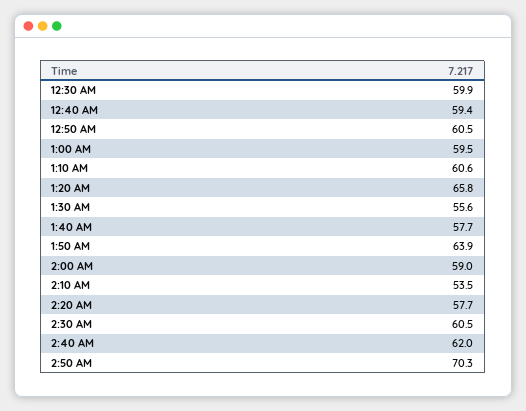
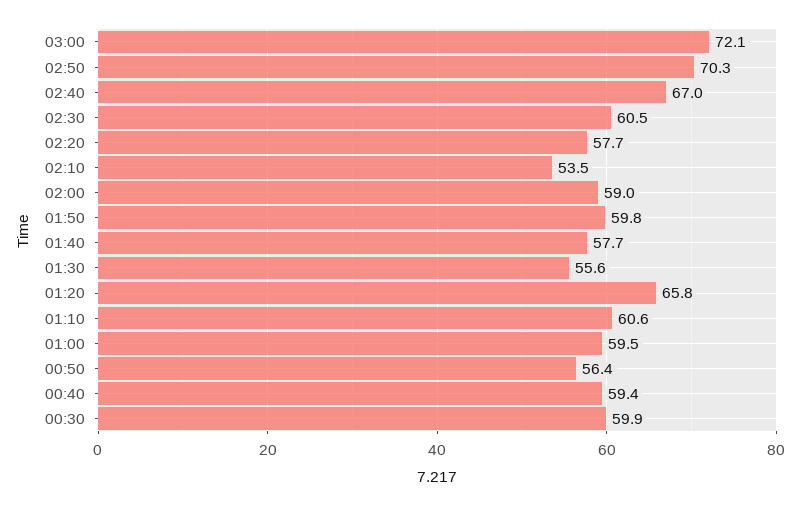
12:50 AM: 60.5 -> 56.4
1:50 AM: 63.9 -> 59.8
2:40 AM: 62 -> 67
03:00: none -> 72.1

